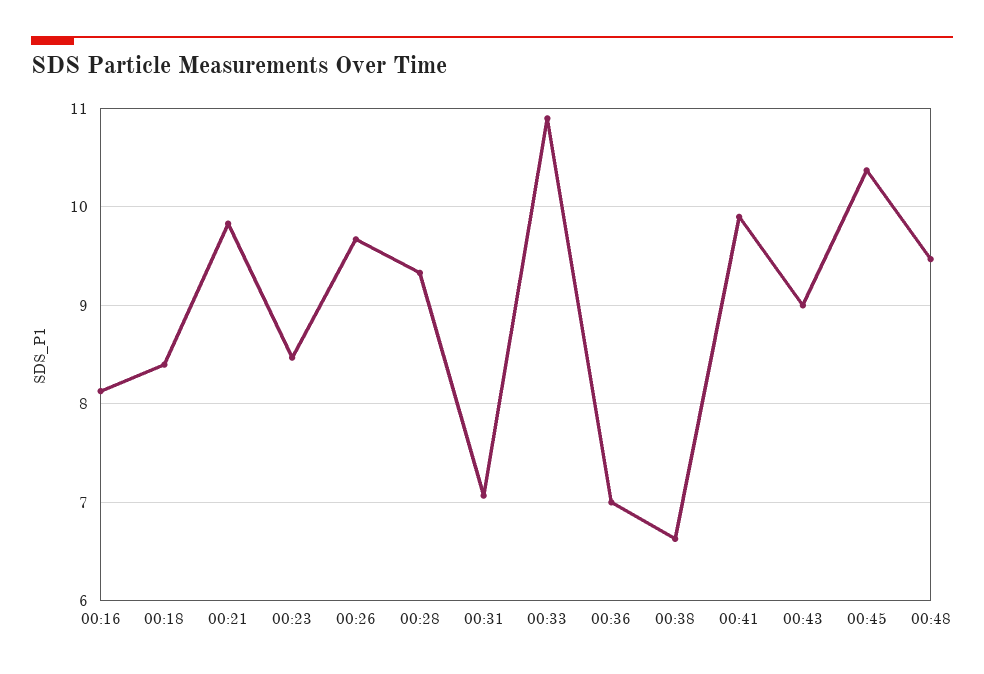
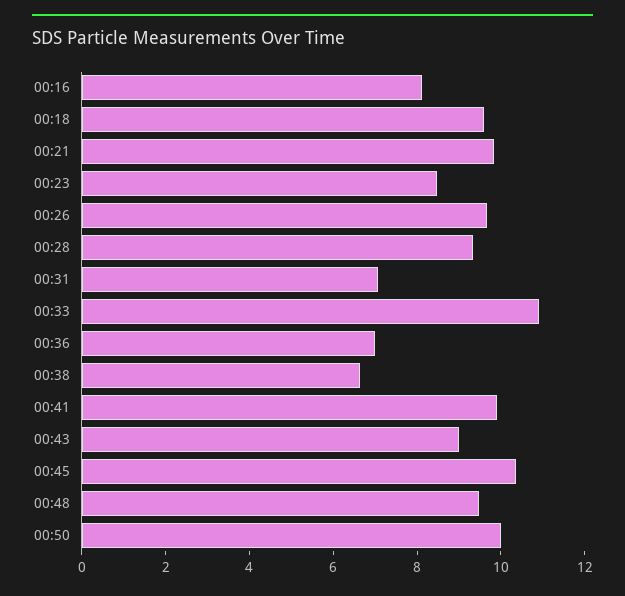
00:18: 8.4 -> 9.5
00:50: none -> 10

